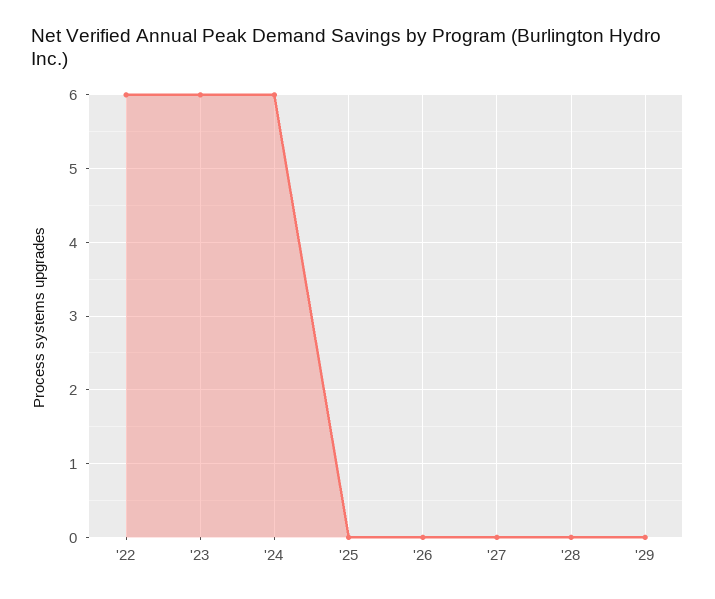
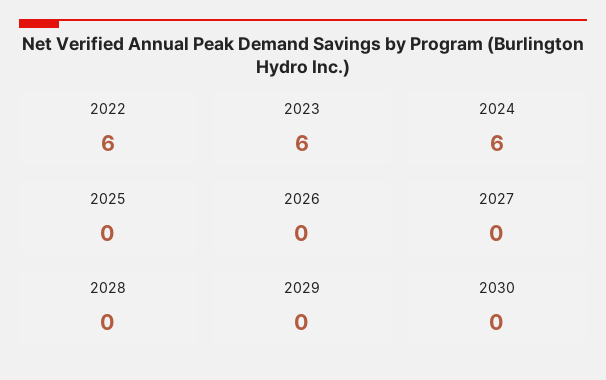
2030: none -> 0

